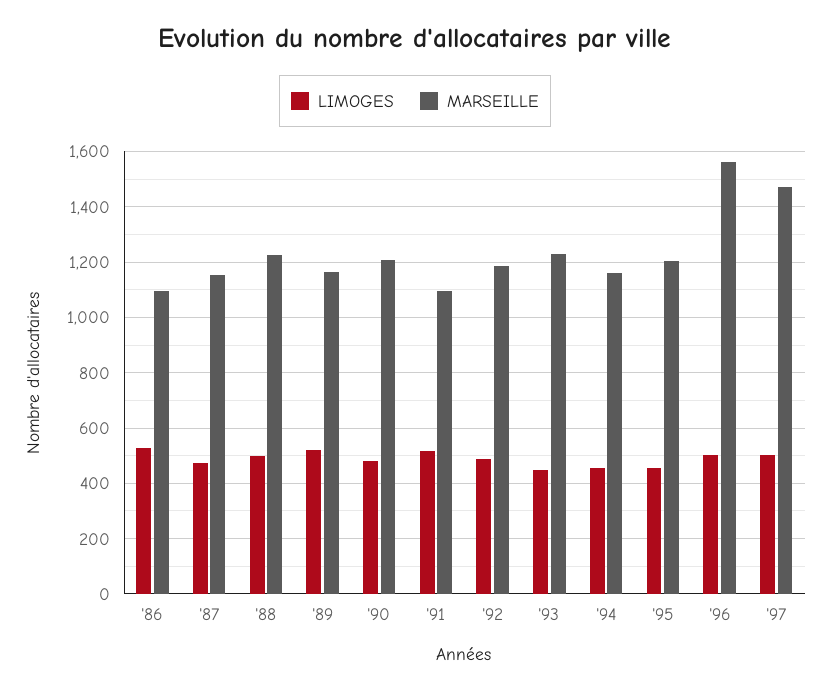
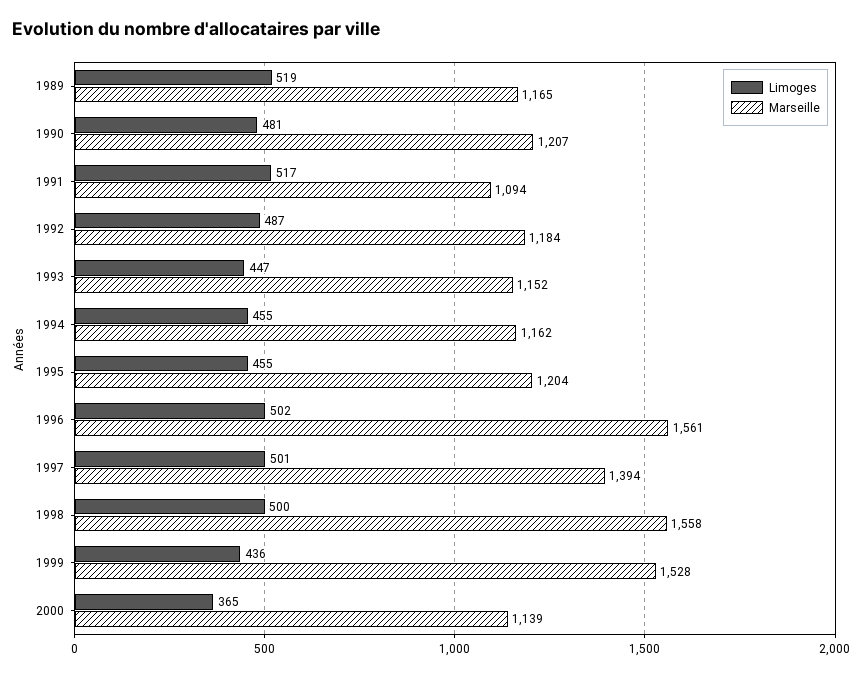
LIMOGES, '86: 525 -> none
MARSEILLE, '86: 1100 -> none
LIMOGES, '87: 475 -> none
MARSEILLE, '87: 1150 -> none
LIMOGES, '88: 500 -> none
MARSEILLE, '88: 1225 -> none
MARSEILLE, '93: 1225 -> 1152
MARSEILLE, '97: 1475 -> 1394
LIMOGES, 1998: none -> 500
MARSEILLE, 1998: none -> 1558
LIMOGES, 1999: none -> 436
MARSEILLE, 1999: none -> 1528
LIMOGES, 2000: none -> 365
MARSEILLE, 2000: none -> 1139

